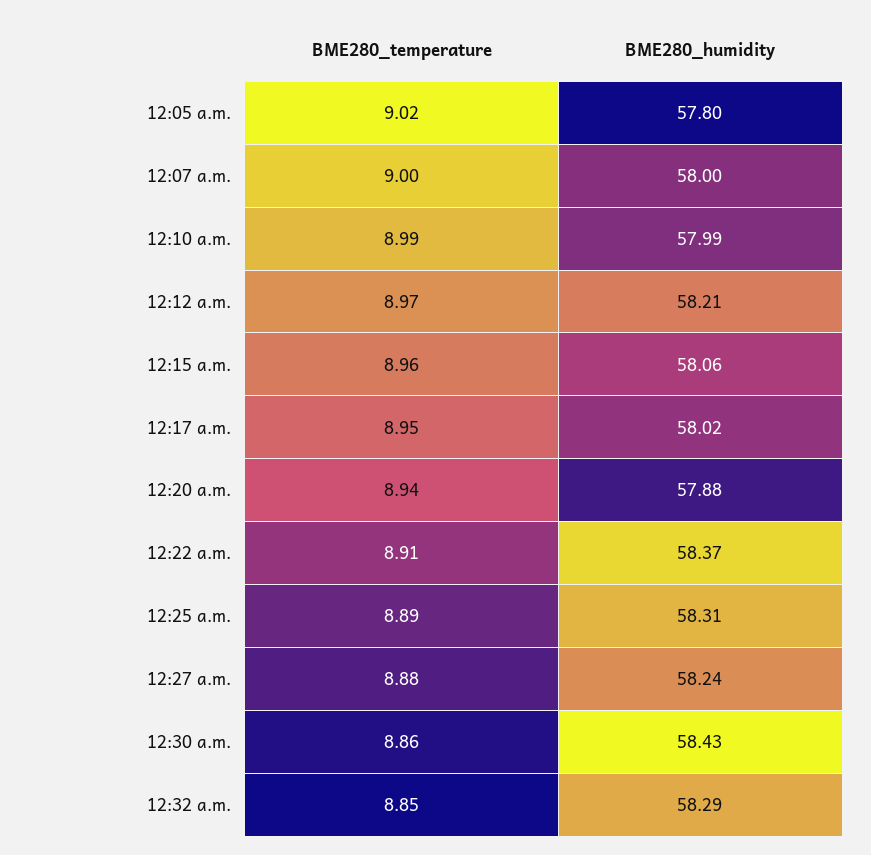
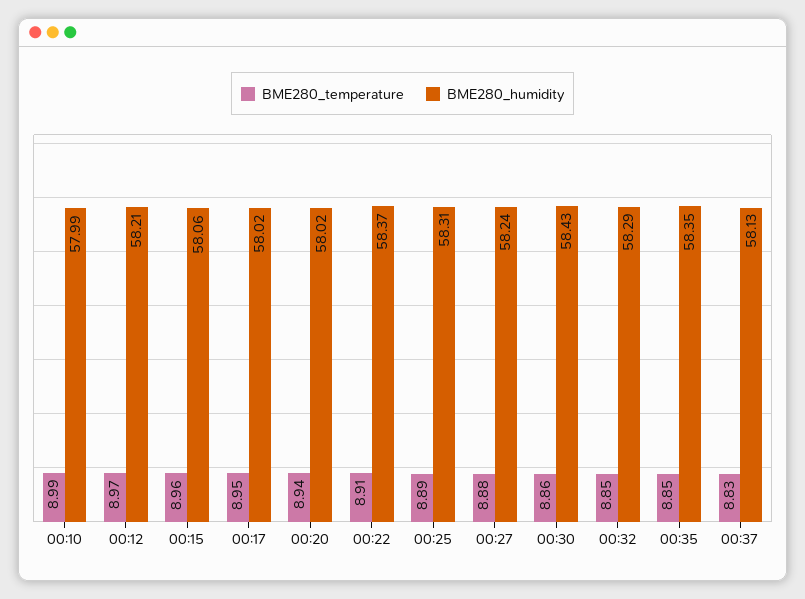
BME280_temperature, 12:05 a.m.: 9.02 -> none
BME280_humidity, 12:05 a.m.: 57.8 -> none
BME280_temperature, 12:07 a.m.: 9 -> none
BME280_humidity, 12:07 a.m.: 58 -> none
BME280_humidity, 12:20 a.m.: 57.88 -> 58.02
BME280_temperature, 00:35: none -> 8.85
BME280_humidity, 00:35: none -> 58.35
BME280_temperature, 00:37: none -> 8.83
BME280_humidity, 00:37: none -> 58.13

